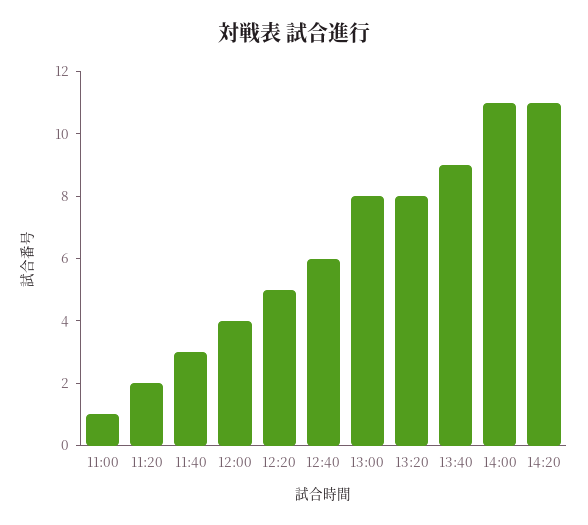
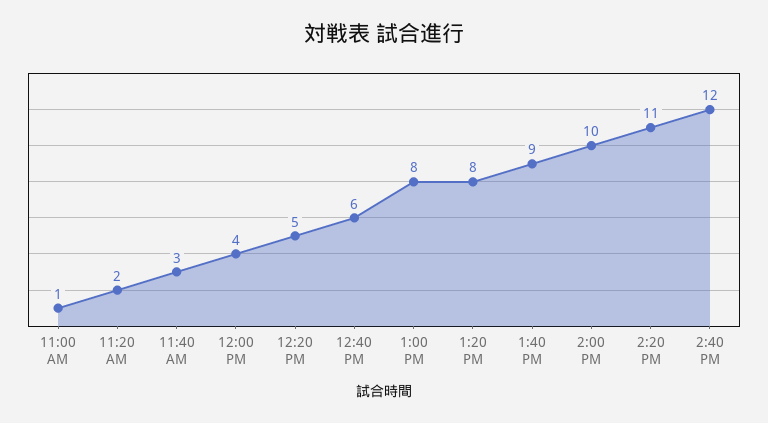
14:00: 11 -> 10
2:40 PM: none -> 12

